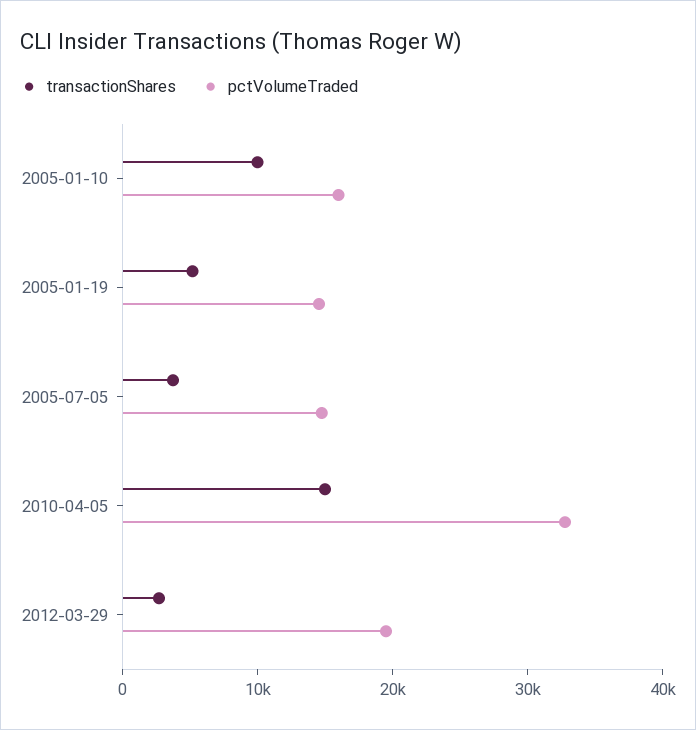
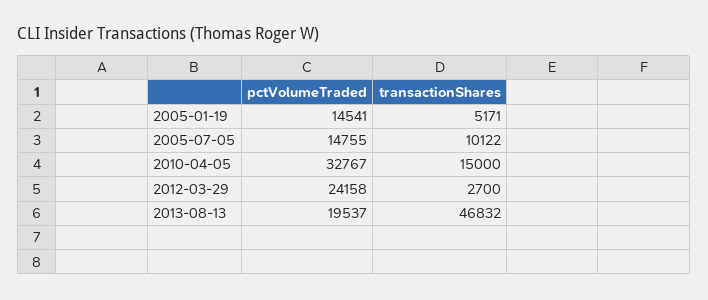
transactionShares, 2005-01-10: 10000 -> none
pctVolumeTraded, 2005-01-10: 16000 -> none
transactionShares, 2005-07-05: 4000 -> 10122
pctVolumeTraded, 2012-03-29: 20000 -> 24158
pctVolumeTraded, 2013-08-13: none -> 19537
transactionShares, 2013-08-13: none -> 46832

